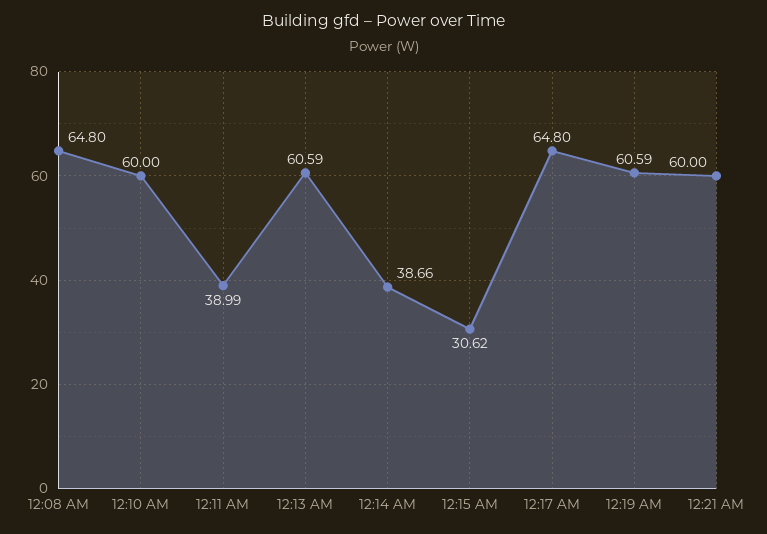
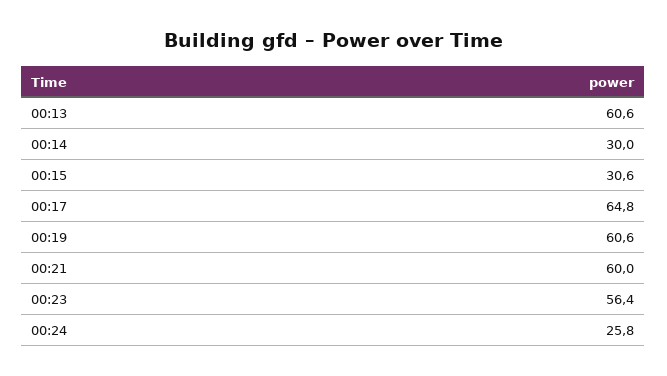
12:08 AM: 64.8 -> none
12:10 AM: 60 -> none
12:11 AM: 38.99 -> none
12:14 AM: 38.66 -> 30
00:23: none -> 56.4
00:24: none -> 25.8

